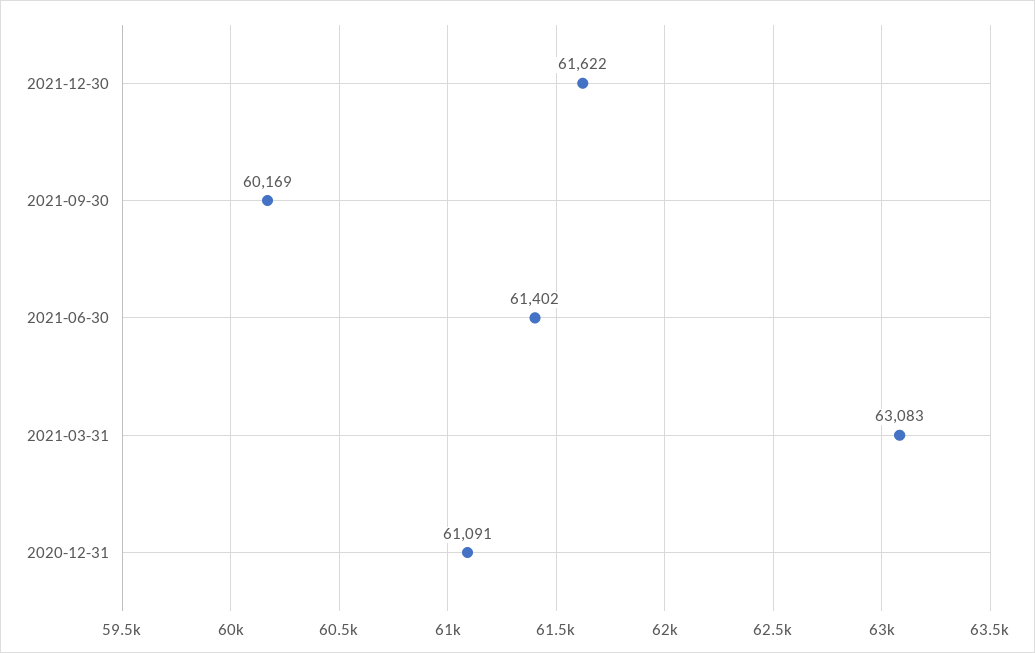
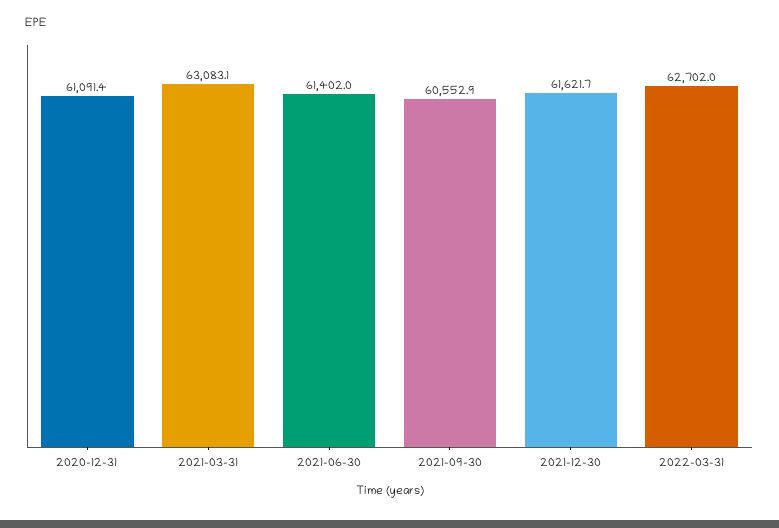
2021-09-30: 60169 -> 60552.9
2022-03-31: none -> 62702

